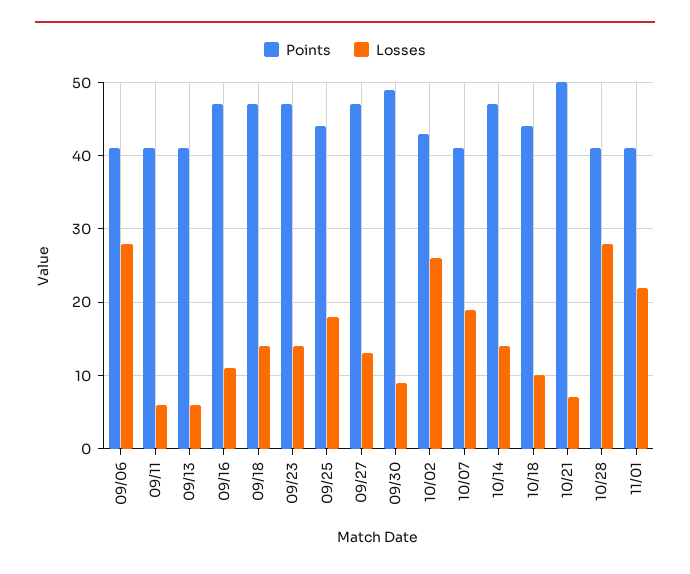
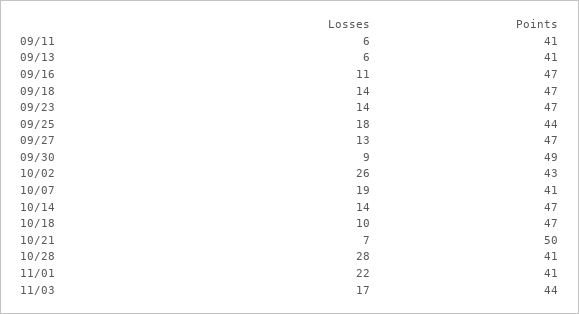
Points, 09/06: 41 -> none
Losses, 09/06: 28 -> none
Points, 10/18: 44 -> 47
Losses, 11/03: none -> 17
Points, 11/03: none -> 44

